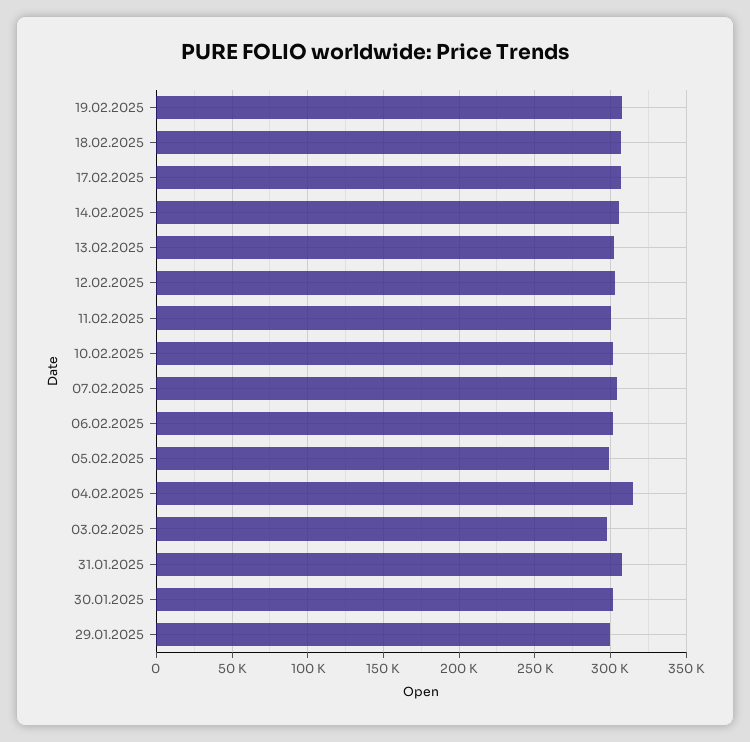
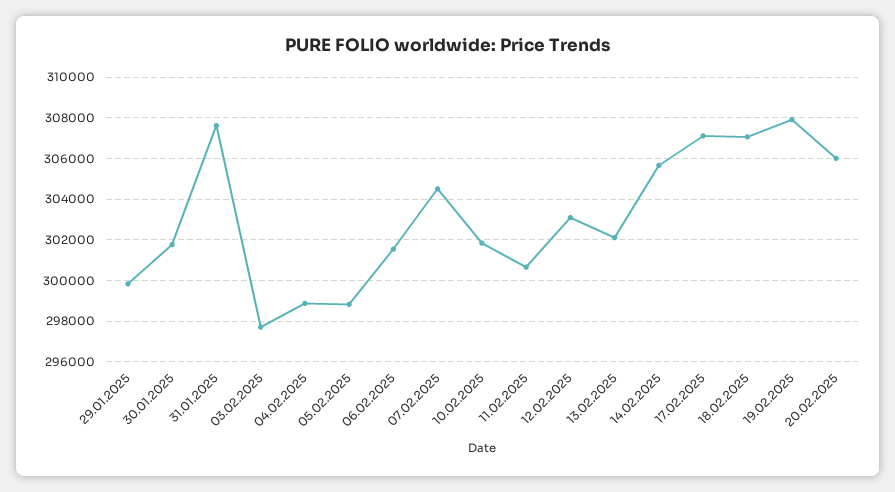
04.02.2025: 315000 -> 299000
20.02.2025: none -> 306000

